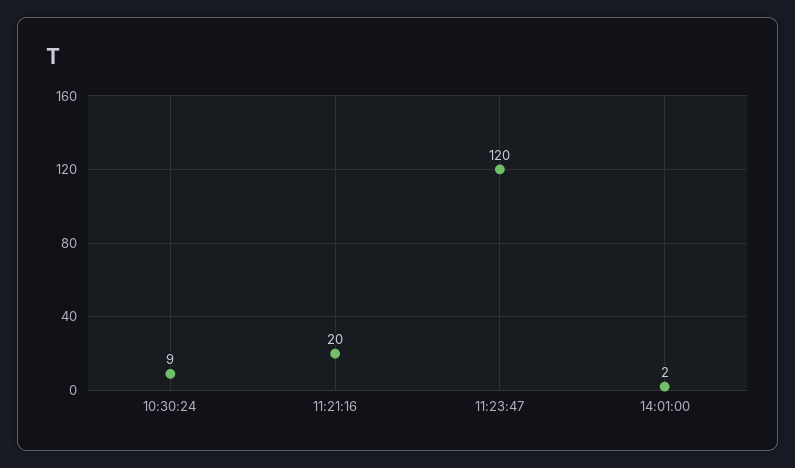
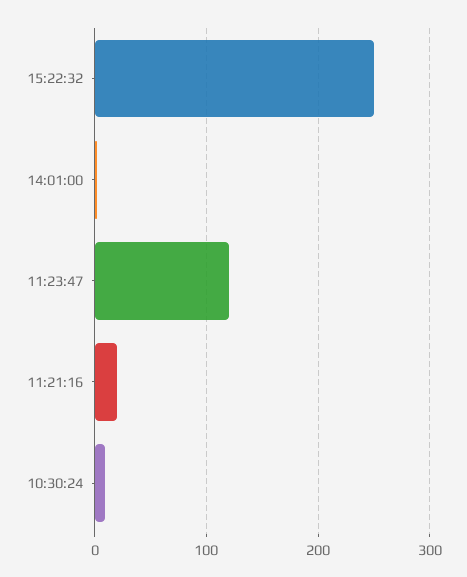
15:22:32: none -> 250

